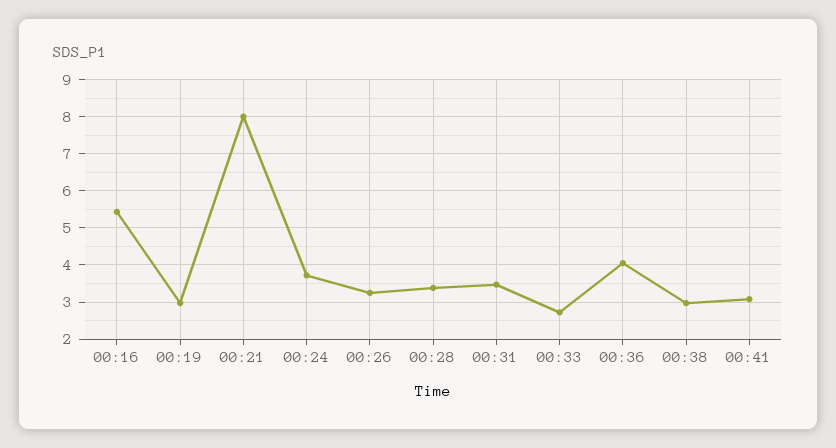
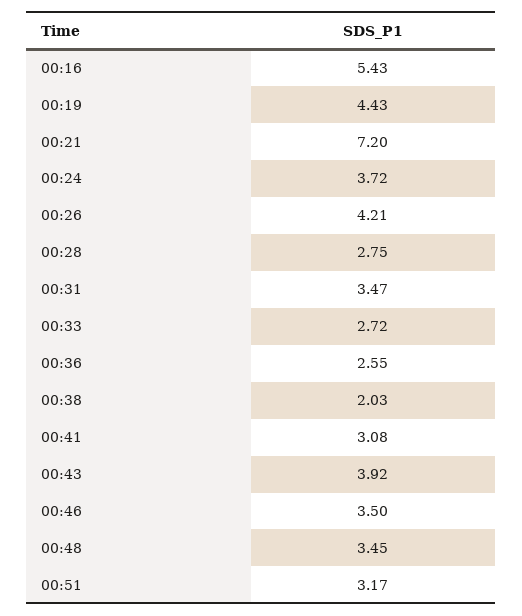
00:19: 3 -> 4.43
00:21: 8 -> 7.2
00:26: 3.2 -> 4.21
00:28: 3.4 -> 2.75
00:36: 4 -> 2.55
00:38: 3 -> 2.03
00:43: none -> 3.92
00:46: none -> 3.5
00:48: none -> 3.45
00:51: none -> 3.17

